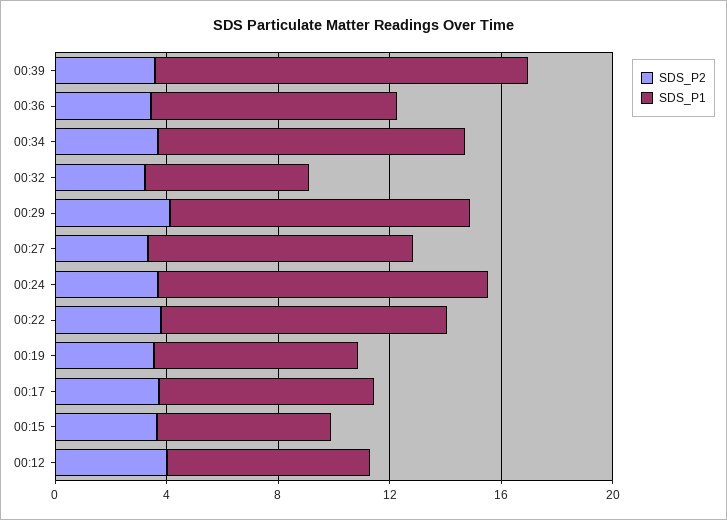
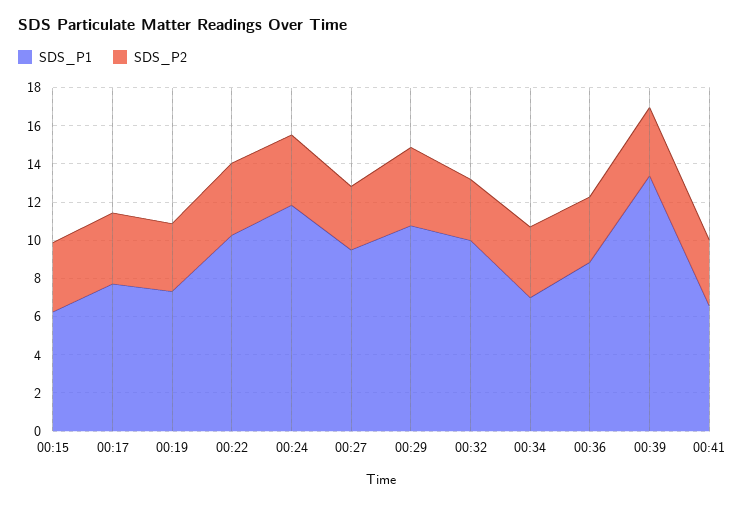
SDS_P1, 00:34: 11 -> 7
SDS_P1, 00:32: 6 -> 10
SDS_P2, 00:12: 4 -> none
SDS_P1, 00:12: 7 -> none
SDS_P1, 00:41: none -> 6.5
SDS_P2, 00:41: none -> 3.5

